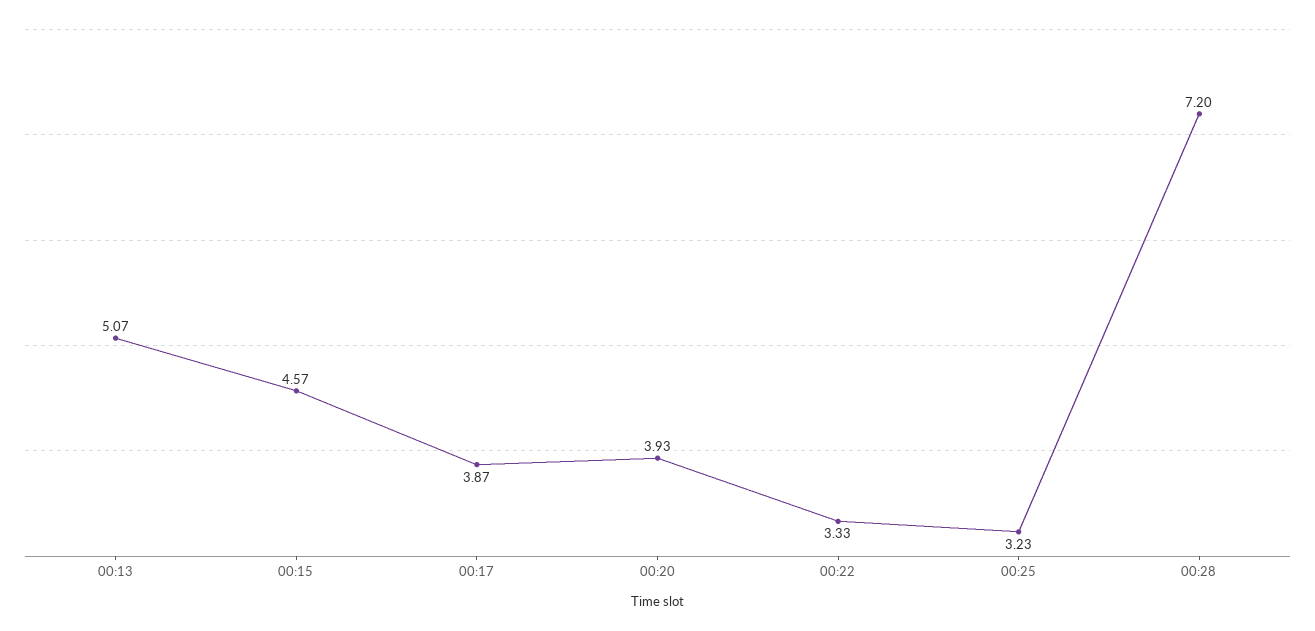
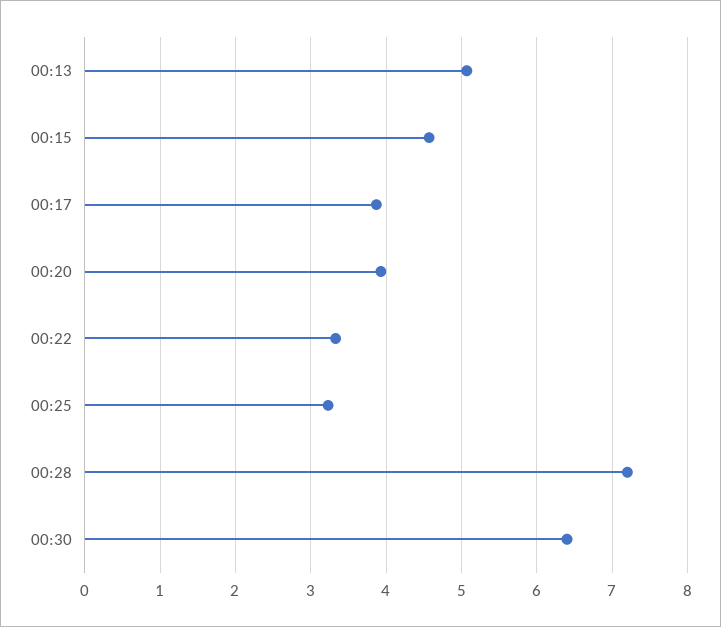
00:30: none -> 6.4

